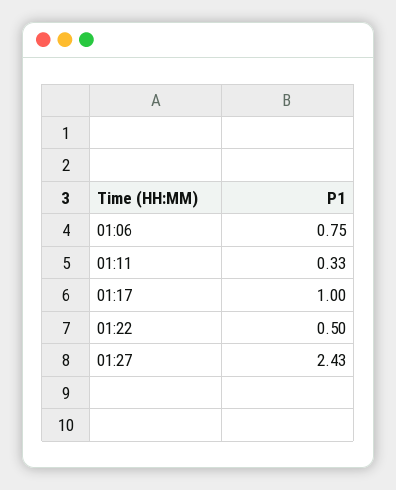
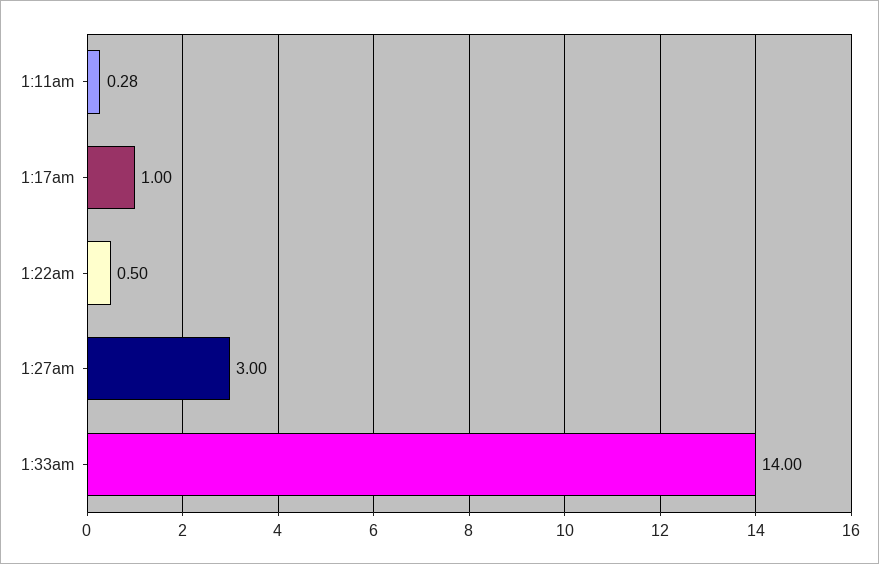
01:06: 0.75 -> none
01:11: 0.33 -> 0.28
01:27: 2.43 -> 3
1:33am: none -> 14

